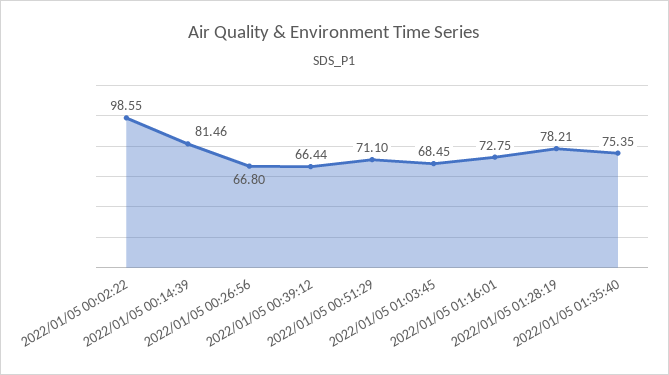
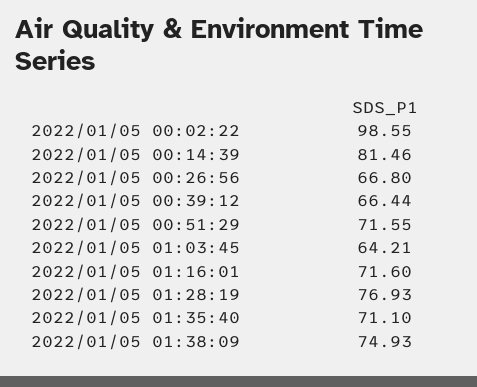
2022/01/05 00:51:29: 71.1 -> 71.55
2022/01/05 01:03:45: 68.45 -> 64.21
2022/01/05 01:16:01: 72.75 -> 71.6
2022/01/05 01:28:19: 78.21 -> 76.93
2022/01/05 01:35:40: 75.35 -> 71.1
2022/01/05 01:38:09: none -> 74.93

